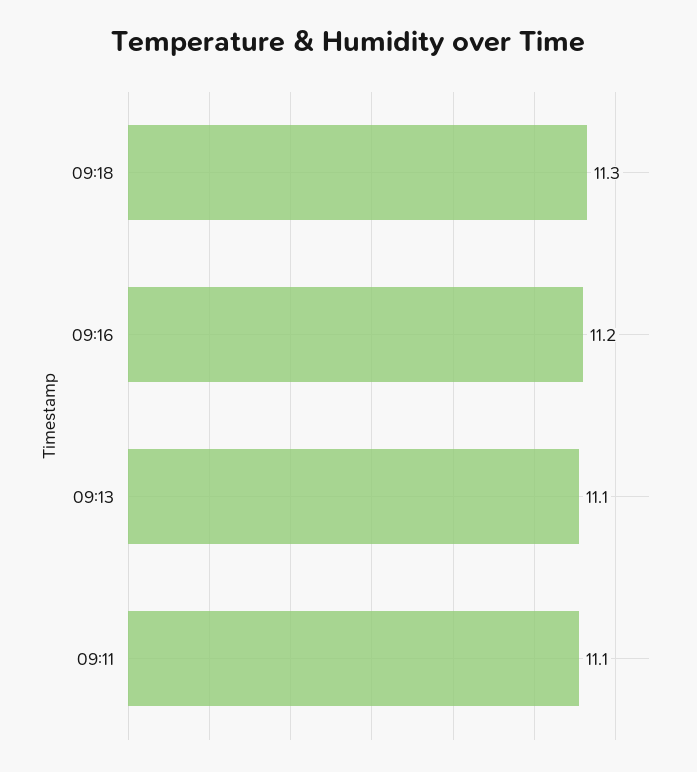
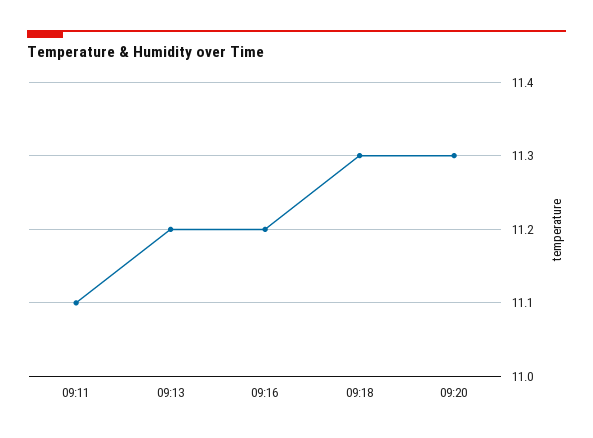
09:13: 11.1 -> 11.2
09:20: none -> 11.3

